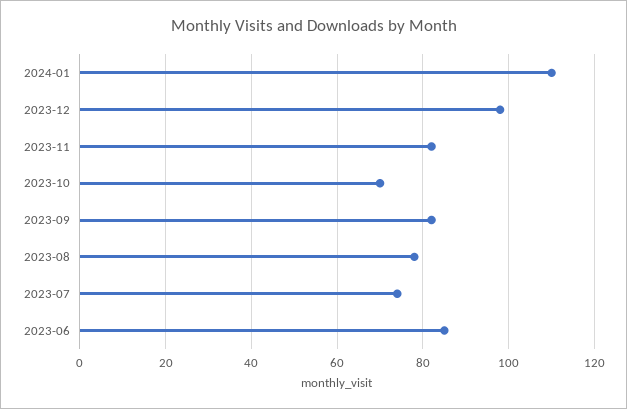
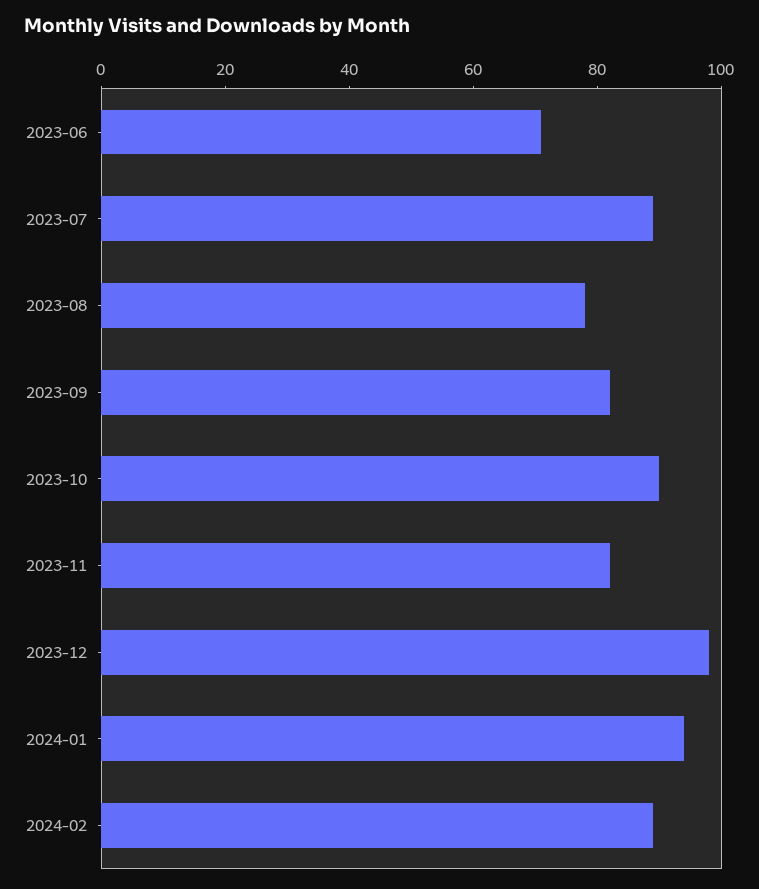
2024-01: 110 -> 95
2023-10: 70 -> 90
2023-07: 75 -> 90
2023-06: 85 -> 70
2024-02: none -> 90

